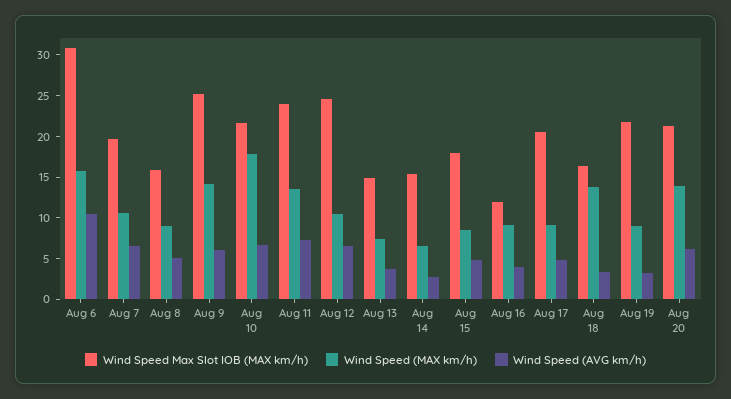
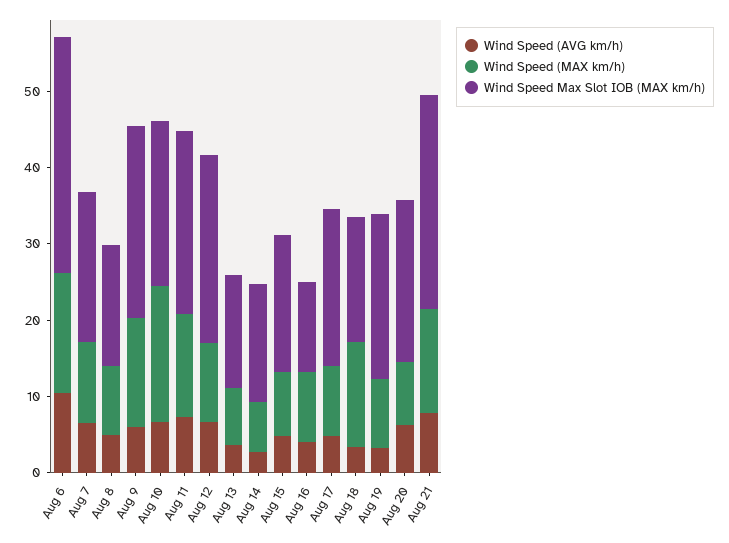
Wind Speed (MAX km/h), Aug 20: 14 -> 8
Wind Speed (AVG km/h), Aug 21: none -> 8
Wind Speed (MAX km/h), Aug 21: none -> 14
Wind Speed Max Slot IOB (MAX km/h), Aug 21: none -> 28

